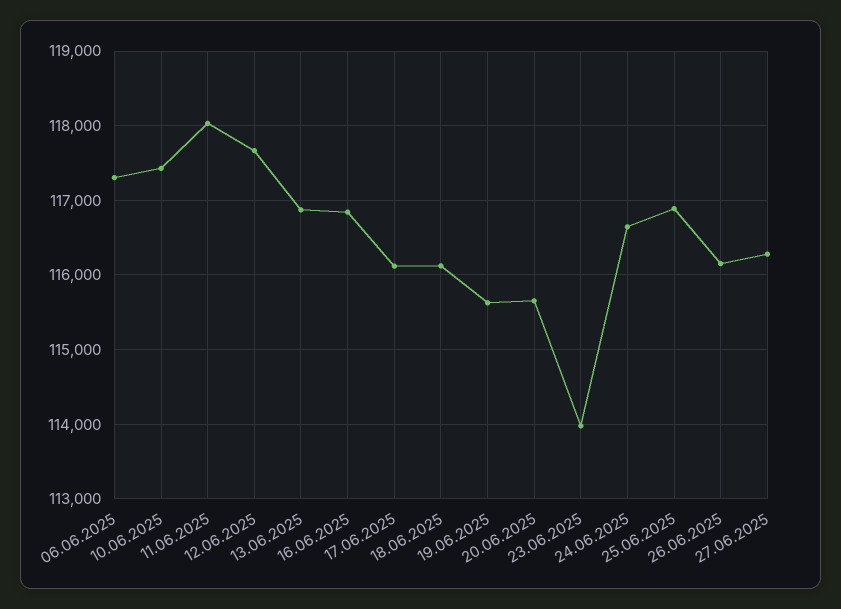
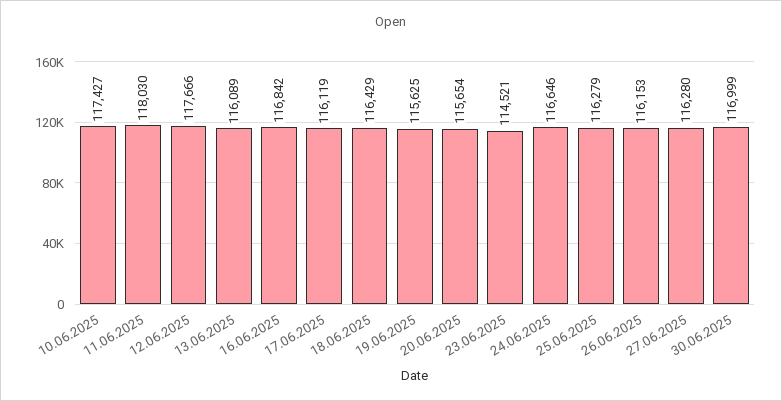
06.06.2025: 117300 -> none
13.06.2025: 116900 -> 116089
18.06.2025: 116100 -> 116429
23.06.2025: 114000 -> 114521
25.06.2025: 116900 -> 116279
30.06.2025: none -> 116999

